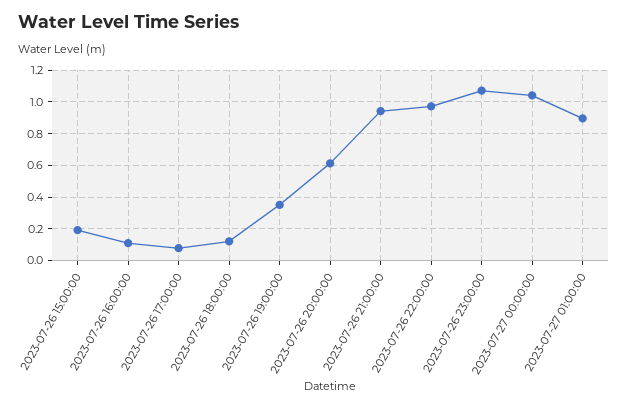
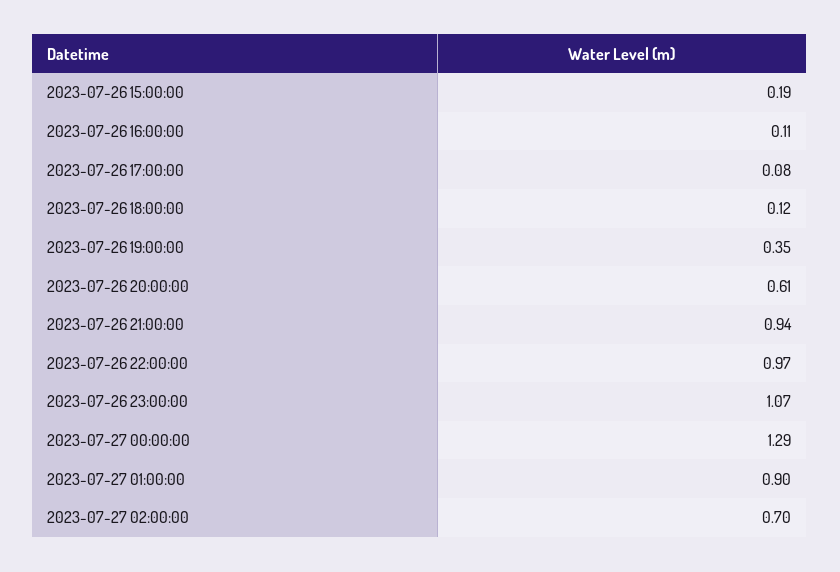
2023-07-27 00:00:00: 1.05 -> 1.29
2023-07-27 02:00:00: none -> 0.7

